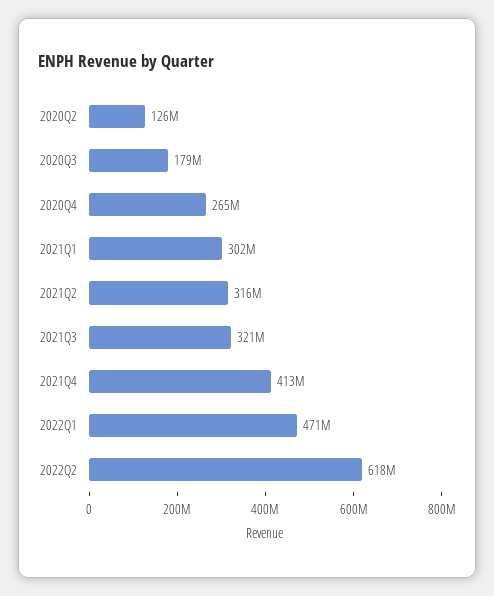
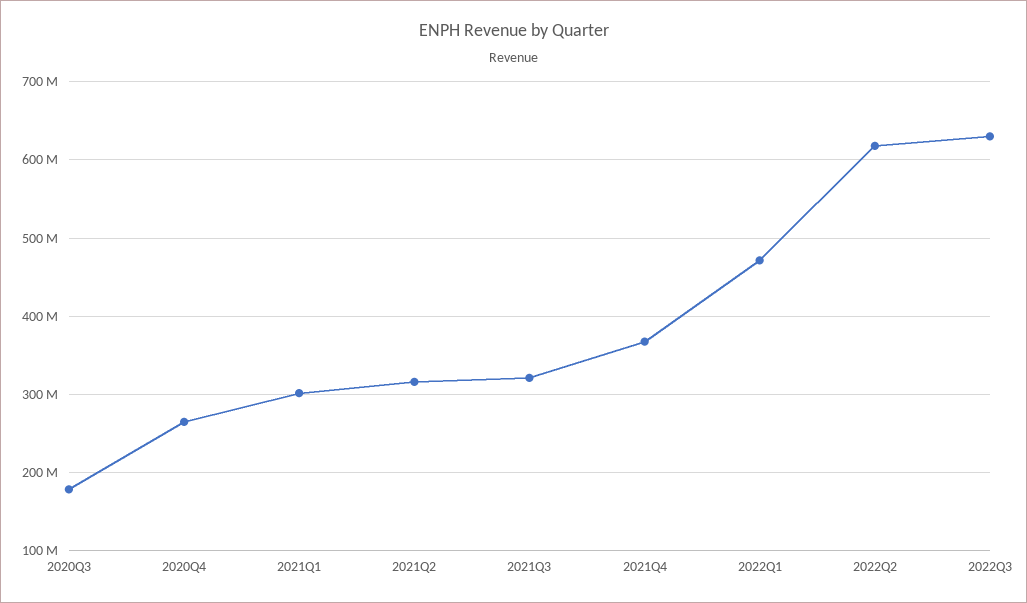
2020Q2: 126000000 -> none
2021Q4: 413000000 -> 370000000
2022Q3: none -> 630000000

